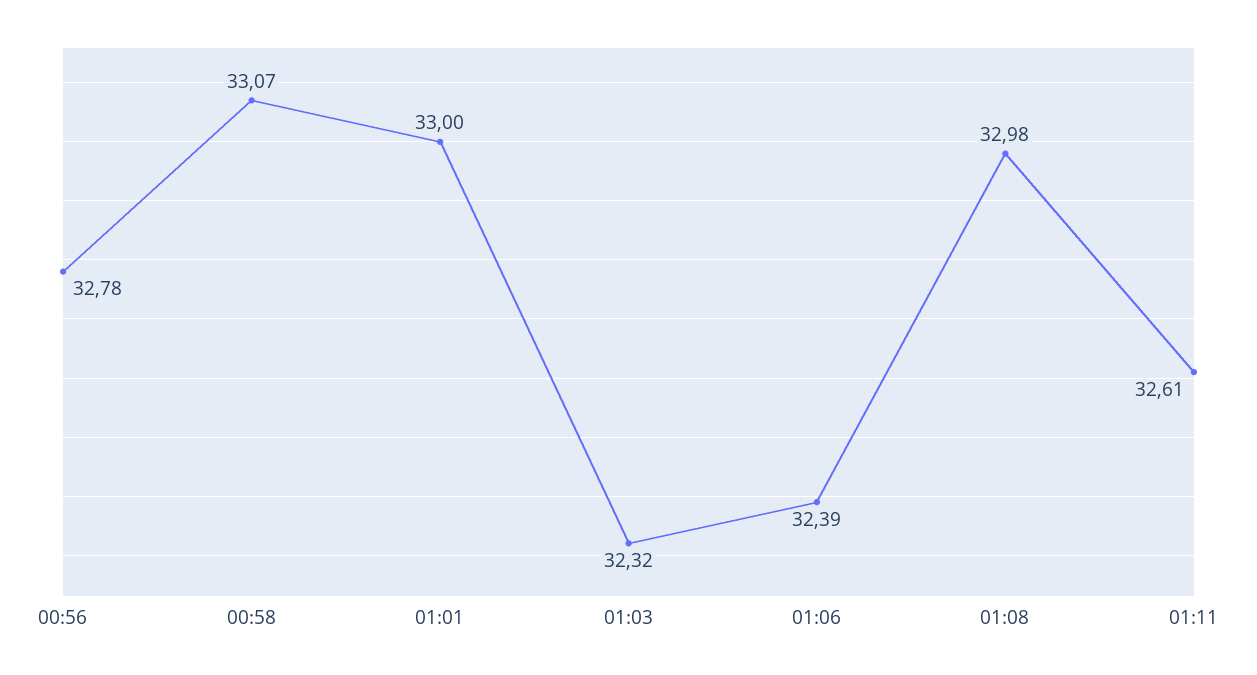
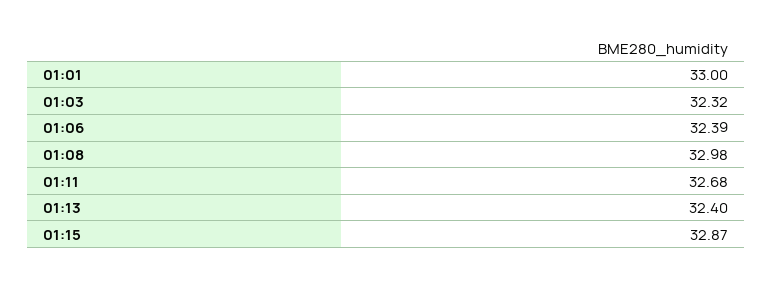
00:56: 32.78 -> none
00:58: 33.07 -> none
01:11: 32.61 -> 32.68
01:13: none -> 32.4
01:15: none -> 32.87

